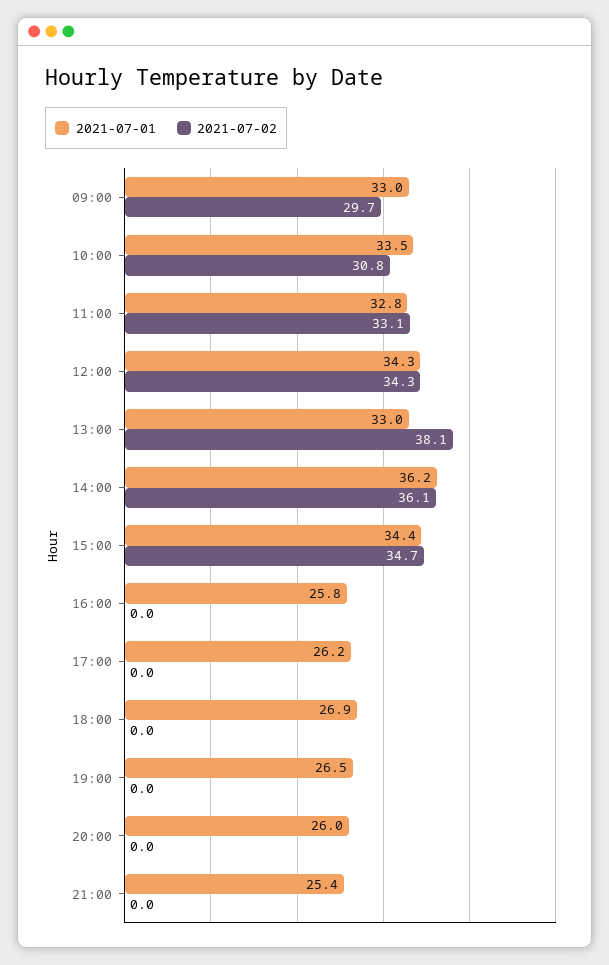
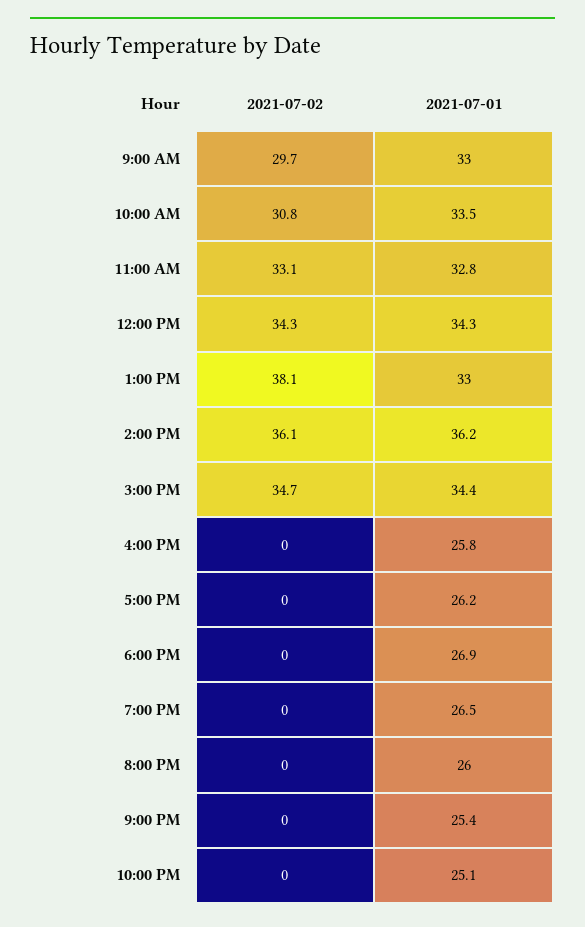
2021-07-02, 10:00 PM: none -> 0
2021-07-01, 10:00 PM: none -> 25.1

